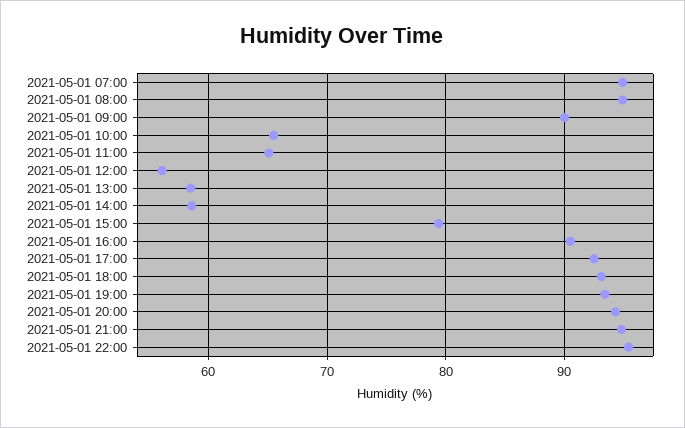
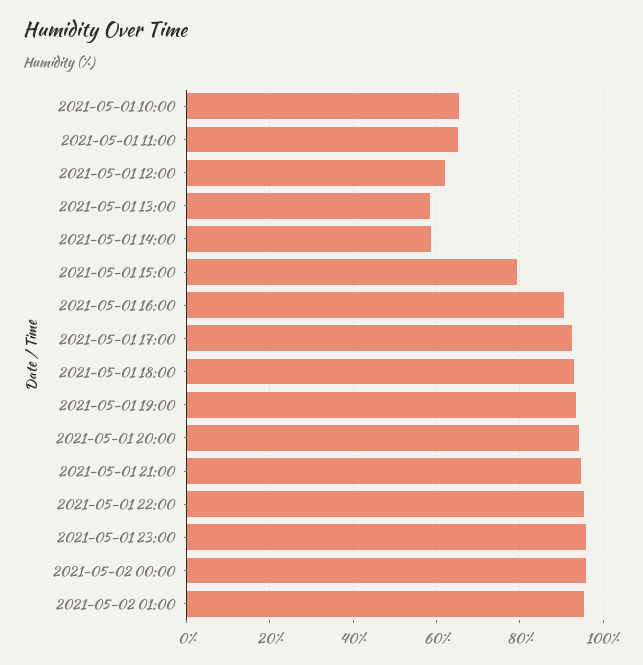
2021-05-01 07:00: 95 -> none
2021-05-01 08:00: 95 -> none
2021-05-01 09:00: 90 -> none
2021-05-01 12:00: 56 -> 62
2021-05-01 23:00: none -> 96
2021-05-02 00:00: none -> 96
2021-05-02 01:00: none -> 96

